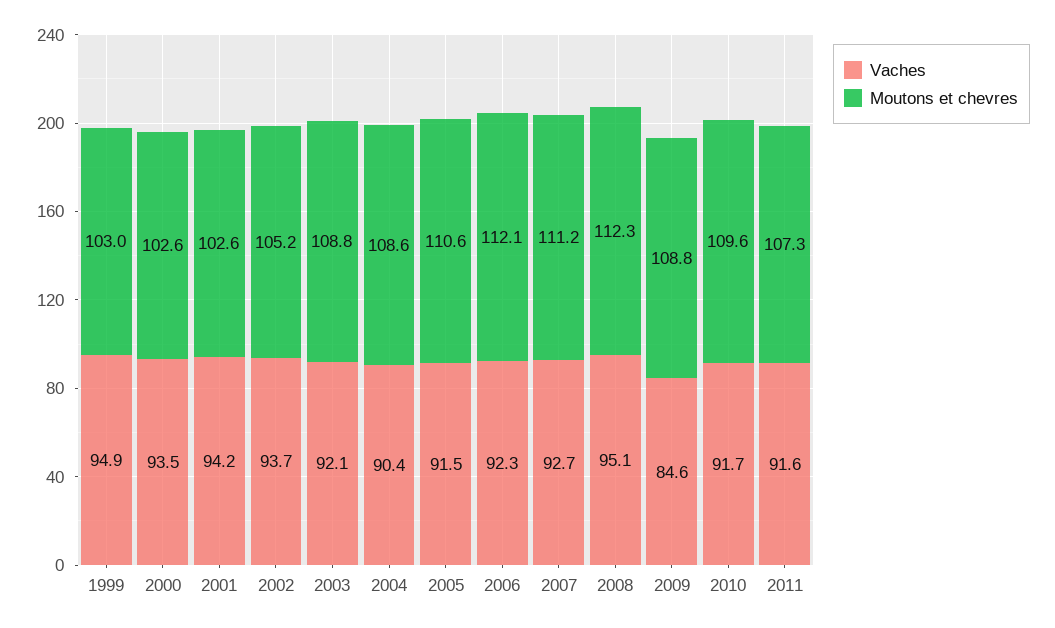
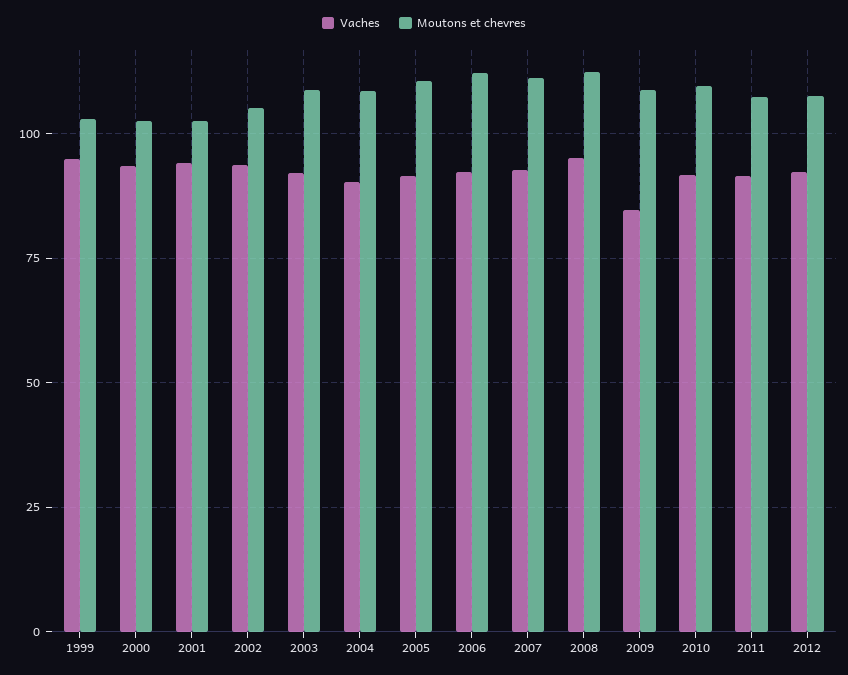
Vaches, 2012: none -> 92.5
Moutons et chevres, 2012: none -> 107.5

